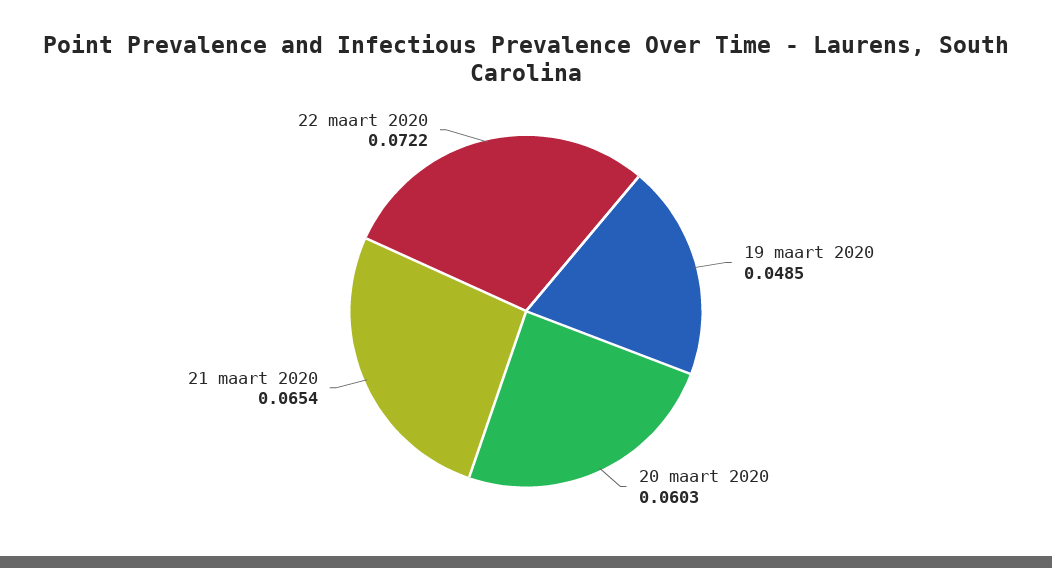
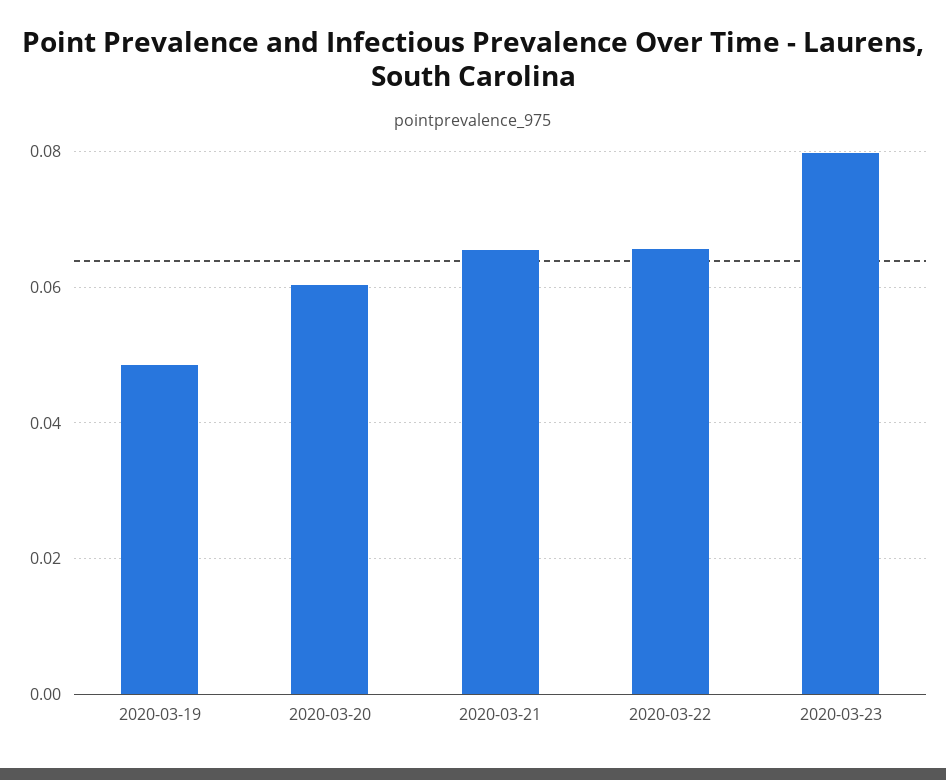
22 maart 2020: 0.0722 -> 0.066
2020-03-23: none -> 0.08

